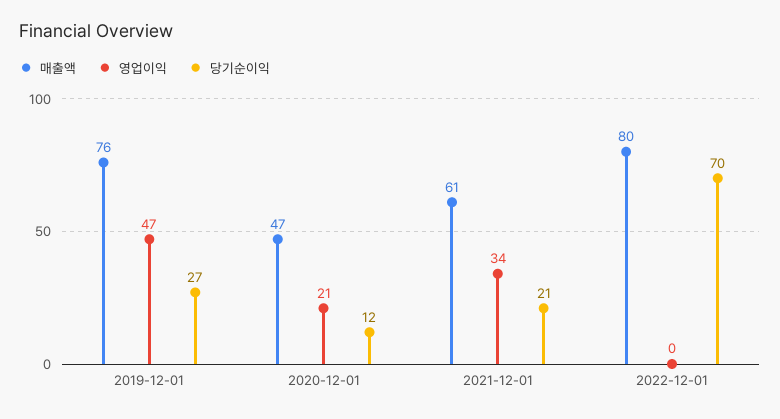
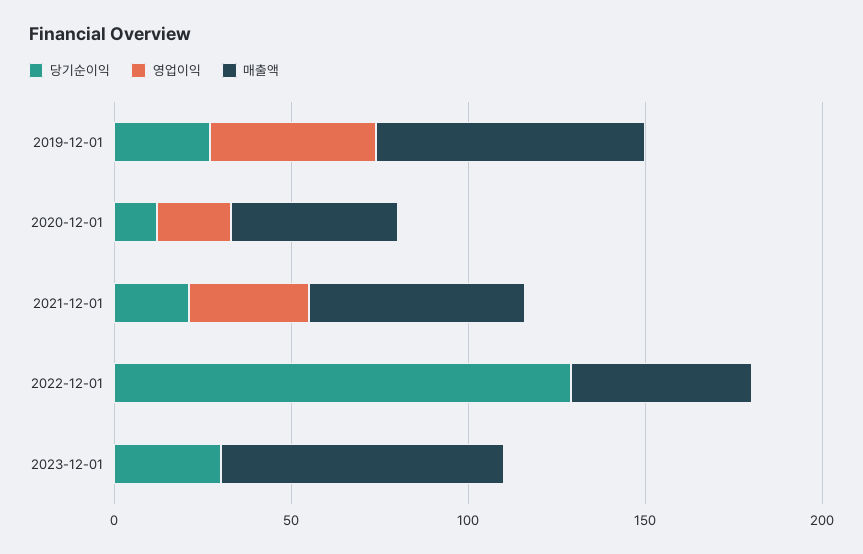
매출액, 2022-12-01: 80 -> 50
당기순이익, 2022-12-01: 70 -> 130
당기순이익, 2023-12-01: none -> 30
영업이익, 2023-12-01: none -> 0
매출액, 2023-12-01: none -> 80

